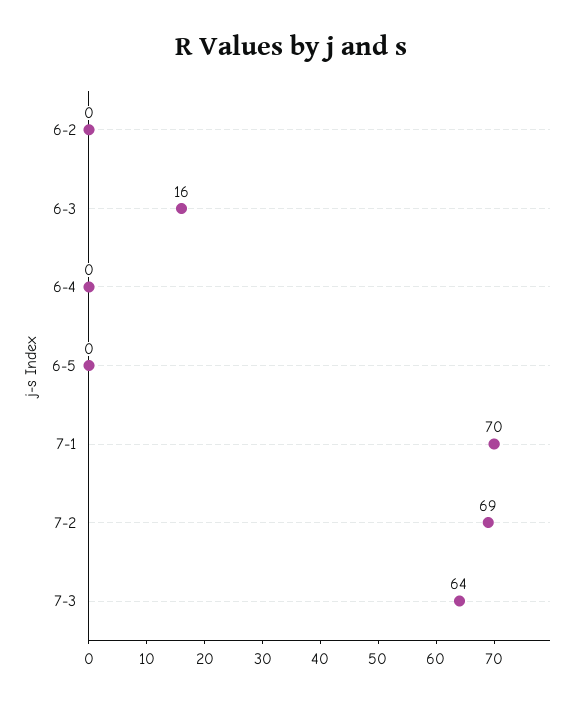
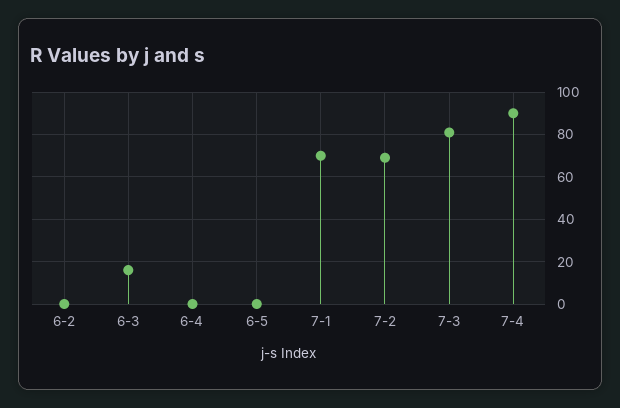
7-3: 64 -> 80
7-4: none -> 90

